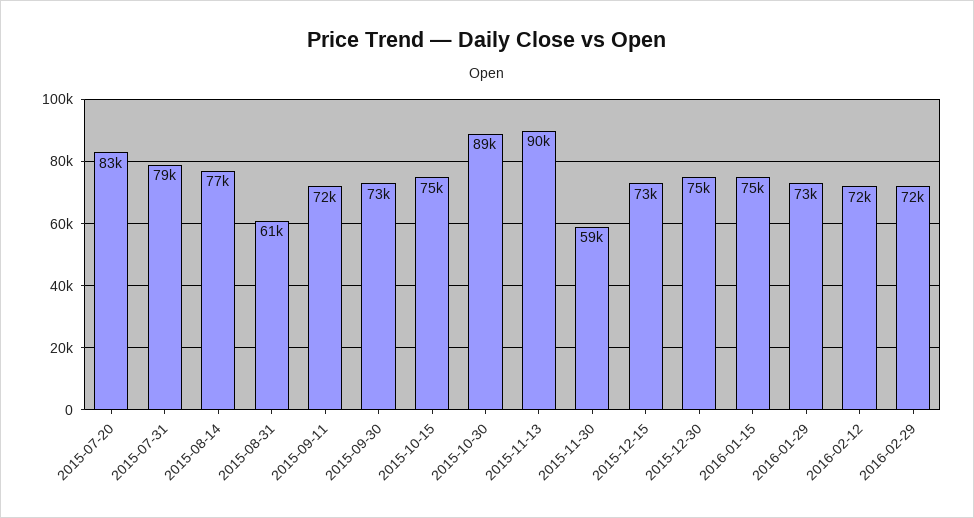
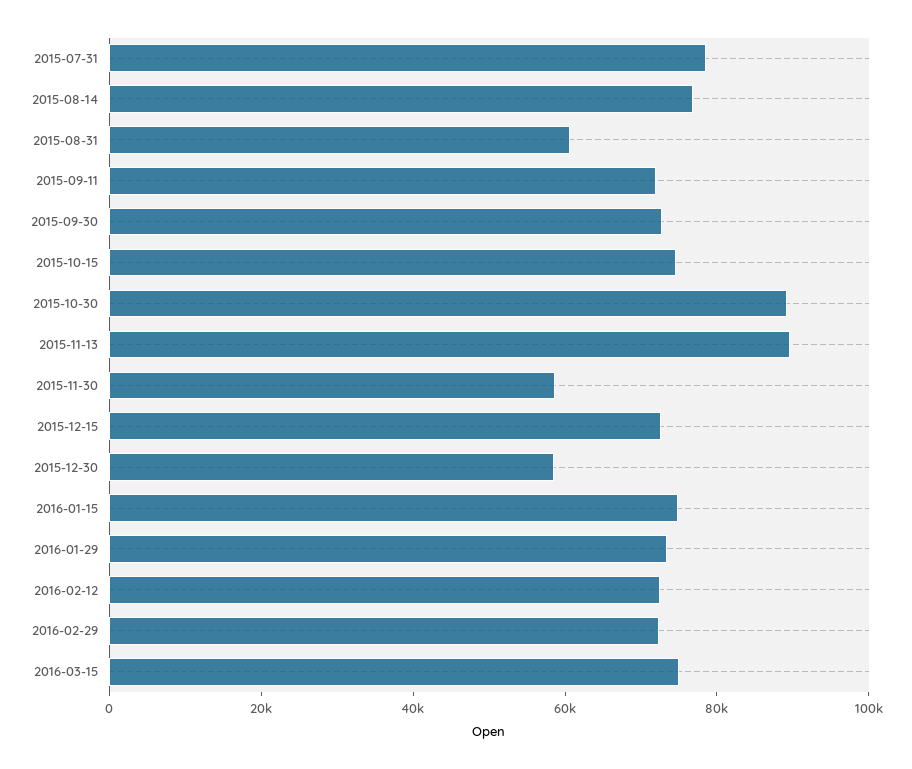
2015-07-20: 83000 -> none
2015-12-30: 75000 -> 60000
2016-03-15: none -> 75000

